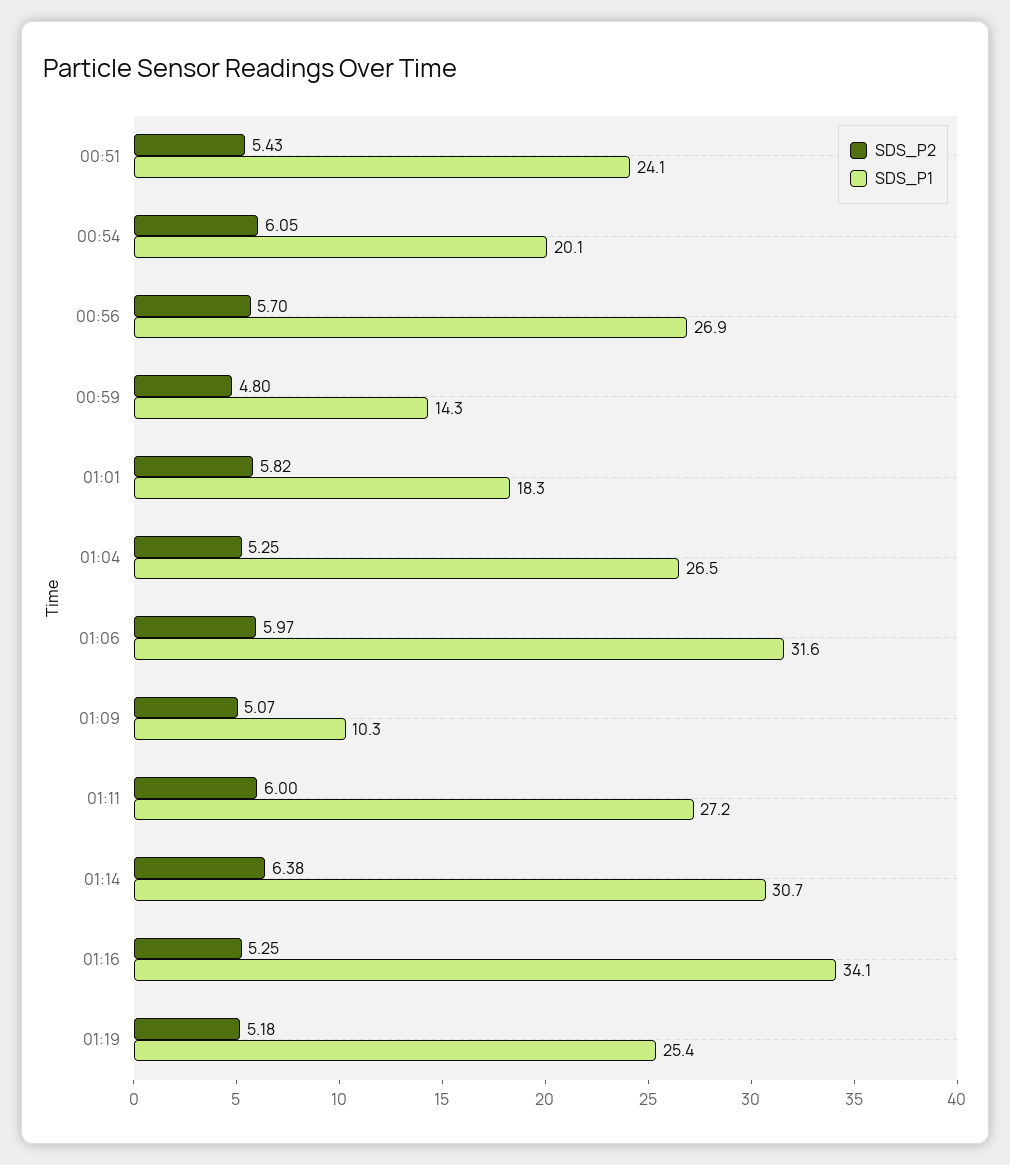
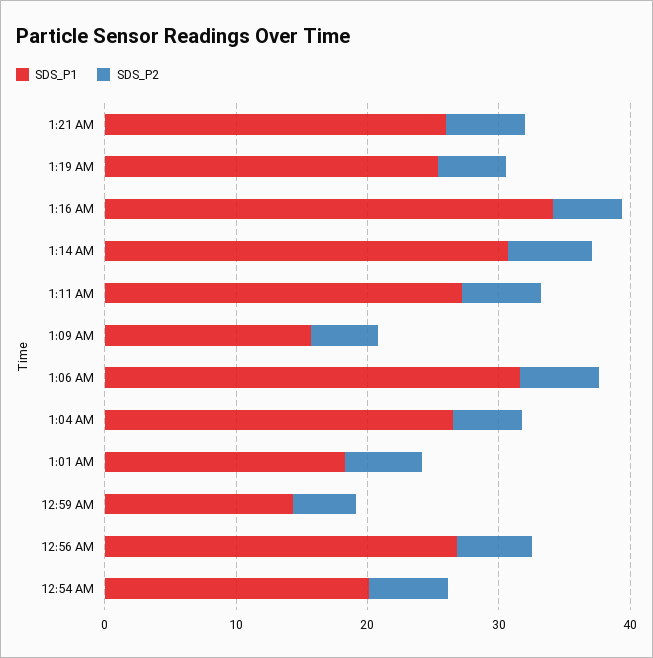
SDS_P2, 00:51: 5.43 -> none
SDS_P1, 00:51: 24.1 -> none
SDS_P1, 01:09: 10.3 -> 16
SDS_P1, 1:21 AM: none -> 26
SDS_P2, 1:21 AM: none -> 6

